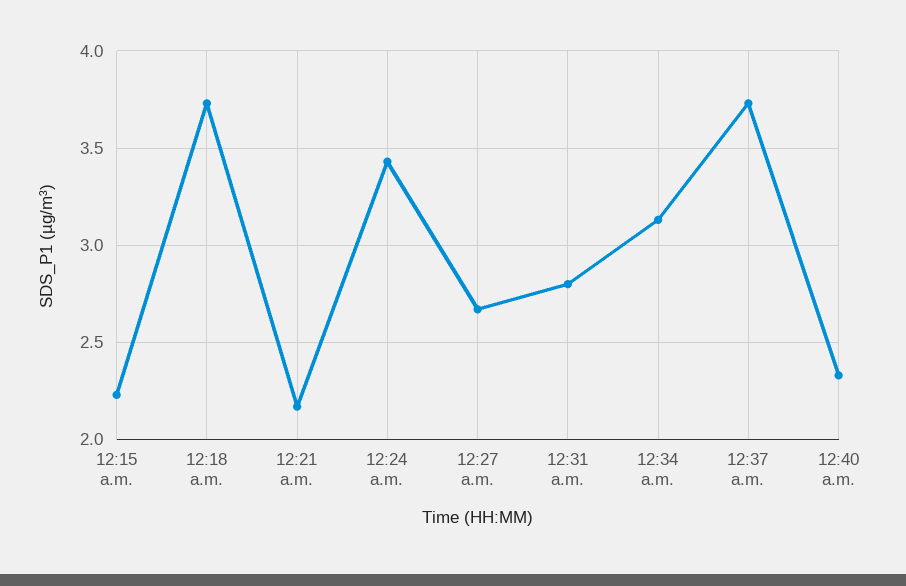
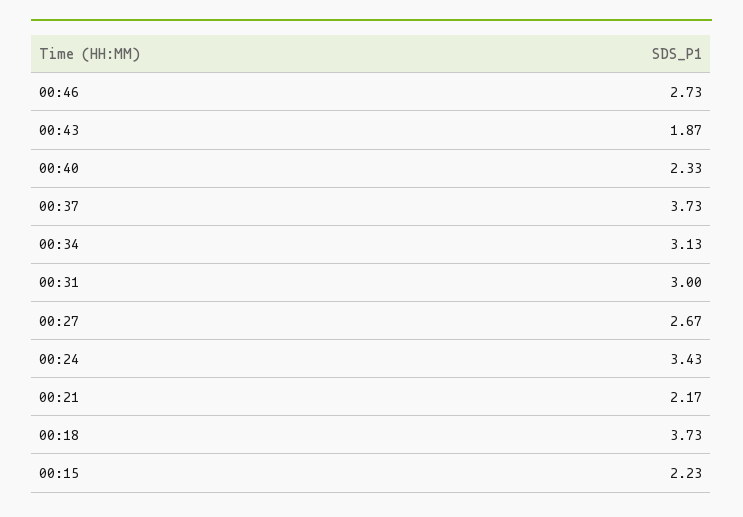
12:31 a.m.: 2.8 -> 3
00:46: none -> 2.73
00:43: none -> 1.87

